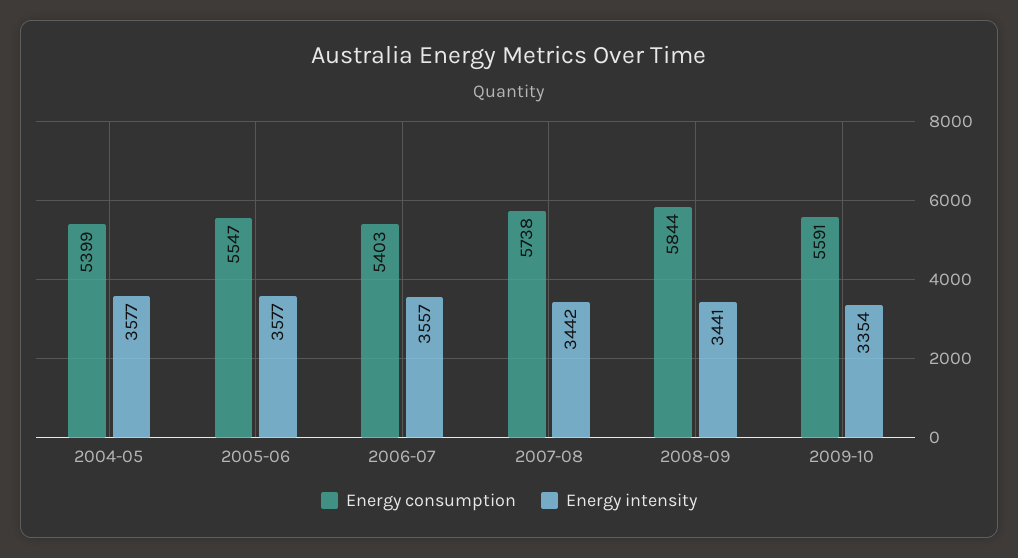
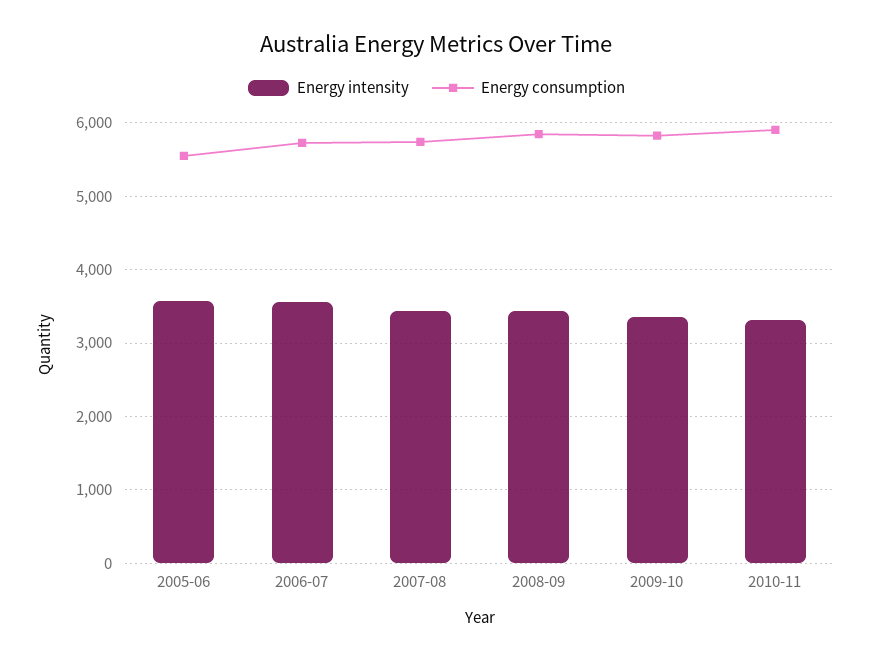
Energy consumption, 2004-05: 5399 -> none
Energy intensity, 2004-05: 3577 -> none
Energy consumption, 2006-07: 5403 -> 5700
Energy consumption, 2009-10: 5591 -> 5800
Energy intensity, 2010-11: none -> 3300
Energy consumption, 2010-11: none -> 5900

